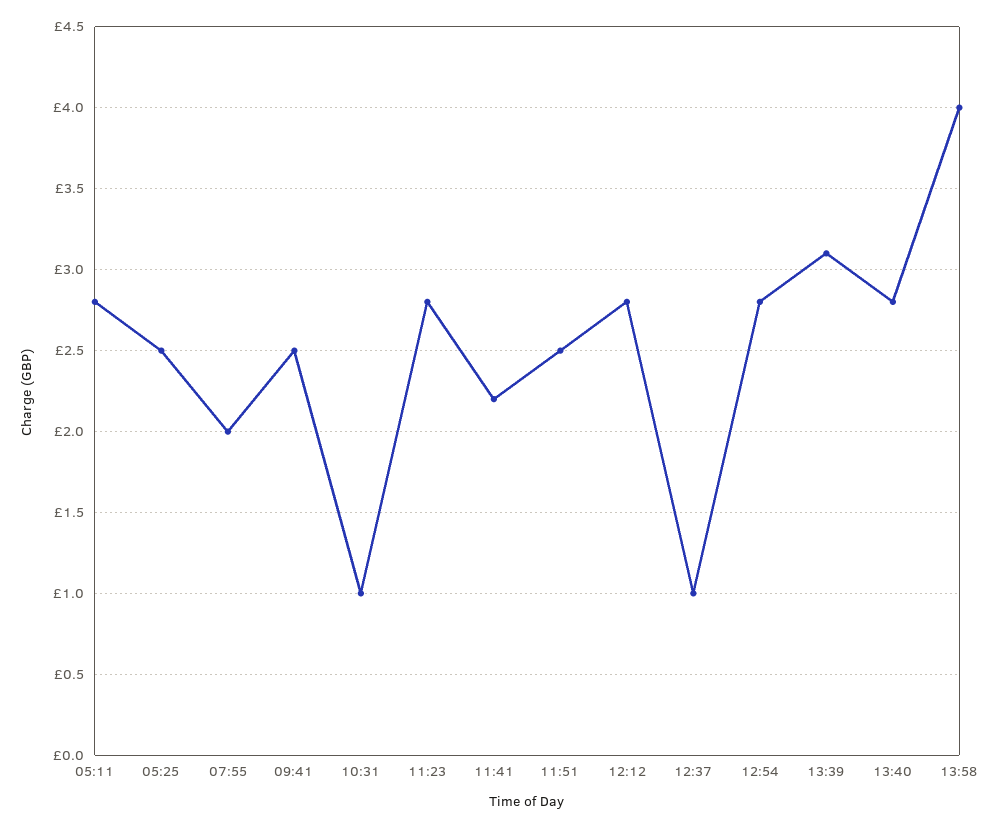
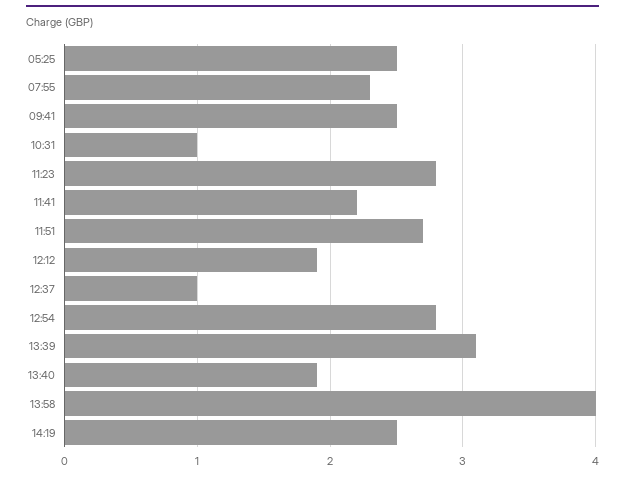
05:11: 2.8 -> none
07:55: 2 -> 2.3
11:51: 2.5 -> 2.7
12:12: 2.8 -> 1.9
13:40: 2.8 -> 1.9
14:19: none -> 2.5

